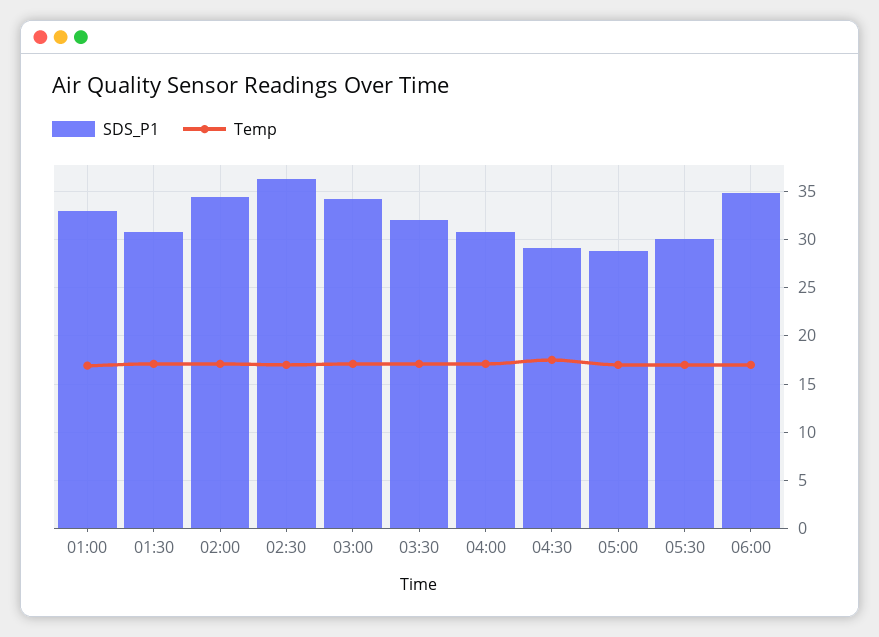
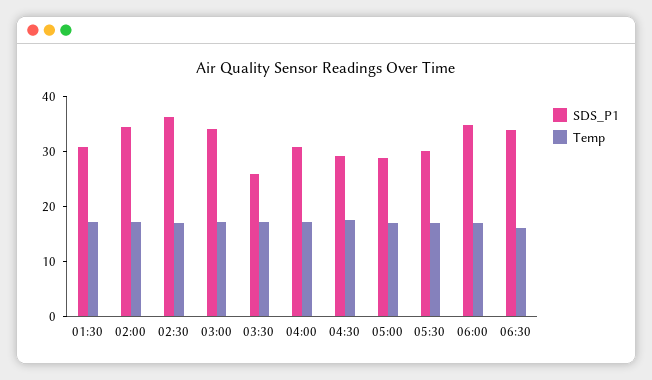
SDS_P1, 01:00: 33 -> none
Temp, 01:00: 17 -> none
SDS_P1, 03:30: 32 -> 26
SDS_P1, 06:30: none -> 34
Temp, 06:30: none -> 16

